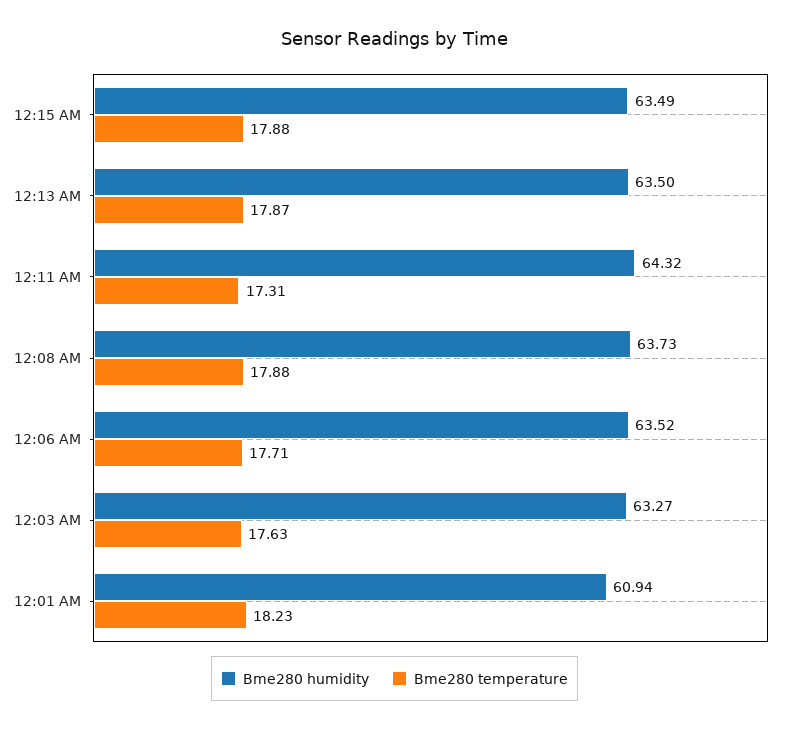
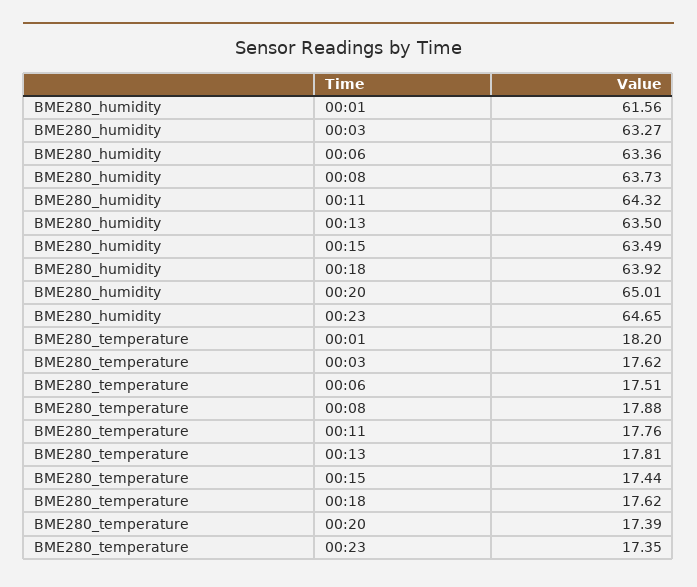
Bme280 temperature, 12:15 AM: 17.88 -> 17.44
Bme280 temperature, 12:13 AM: 17.87 -> 17.81
Bme280 temperature, 12:11 AM: 17.31 -> 17.76
Bme280 humidity, 12:06 AM: 63.52 -> 63.36
Bme280 temperature, 12:06 AM: 17.71 -> 17.51
Bme280 temperature, 12:03 AM: 17.63 -> 17.62
Bme280 humidity, 12:01 AM: 60.94 -> 61.56
Bme280 temperature, 12:01 AM: 18.23 -> 18.2
Bme280 humidity, 00:18: none -> 63.92
Bme280 humidity, 00:20: none -> 65.01
Bme280 humidity, 00:23: none -> 64.65
Bme280 temperature, 00:18: none -> 17.62
Bme280 temperature, 00:20: none -> 17.39
Bme280 temperature, 00:23: none -> 17.35

